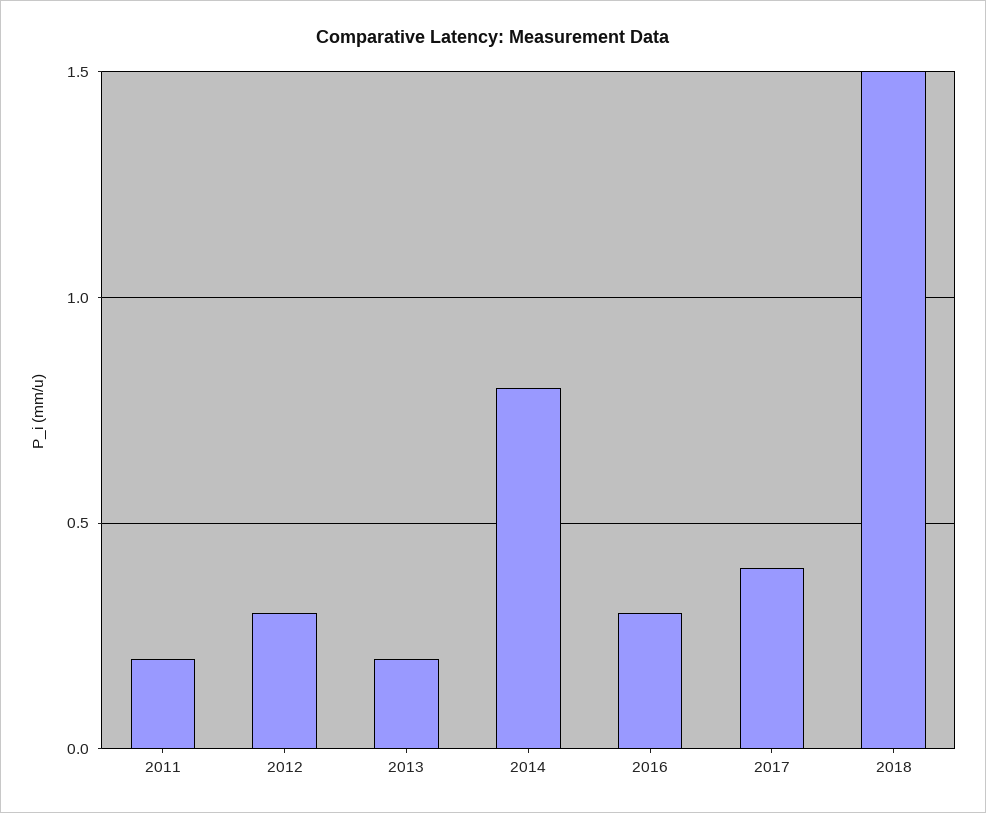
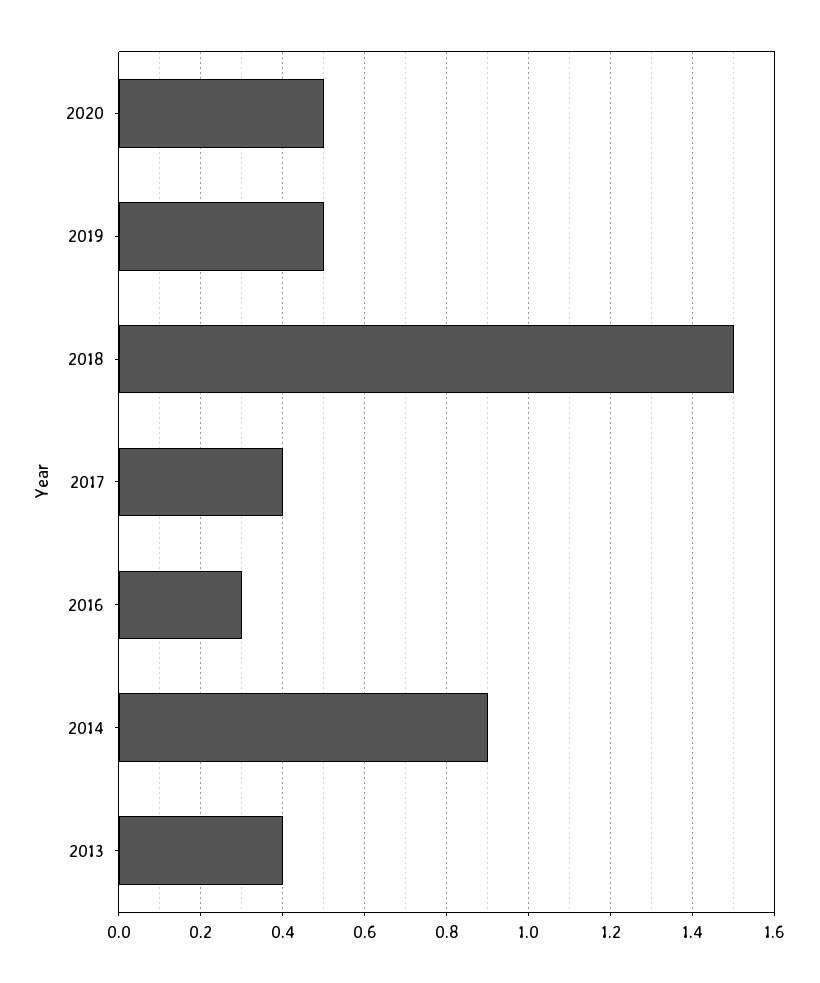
2011: 0.2 -> none
2012: 0.3 -> none
2013: 0.2 -> 0.4
2014: 0.8 -> 0.9
2020: none -> 0.5
2019: none -> 0.5

